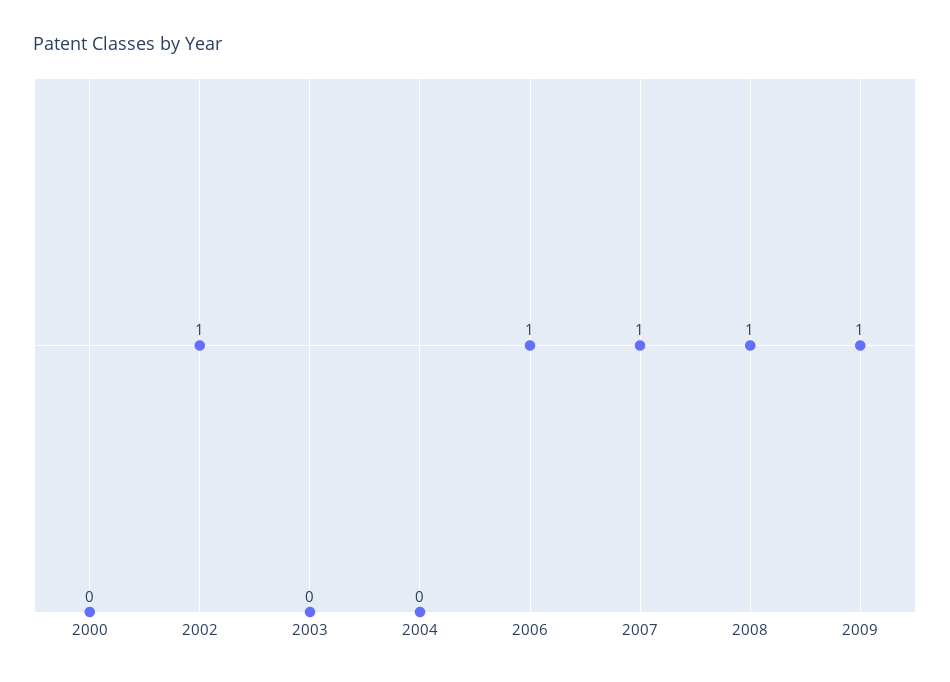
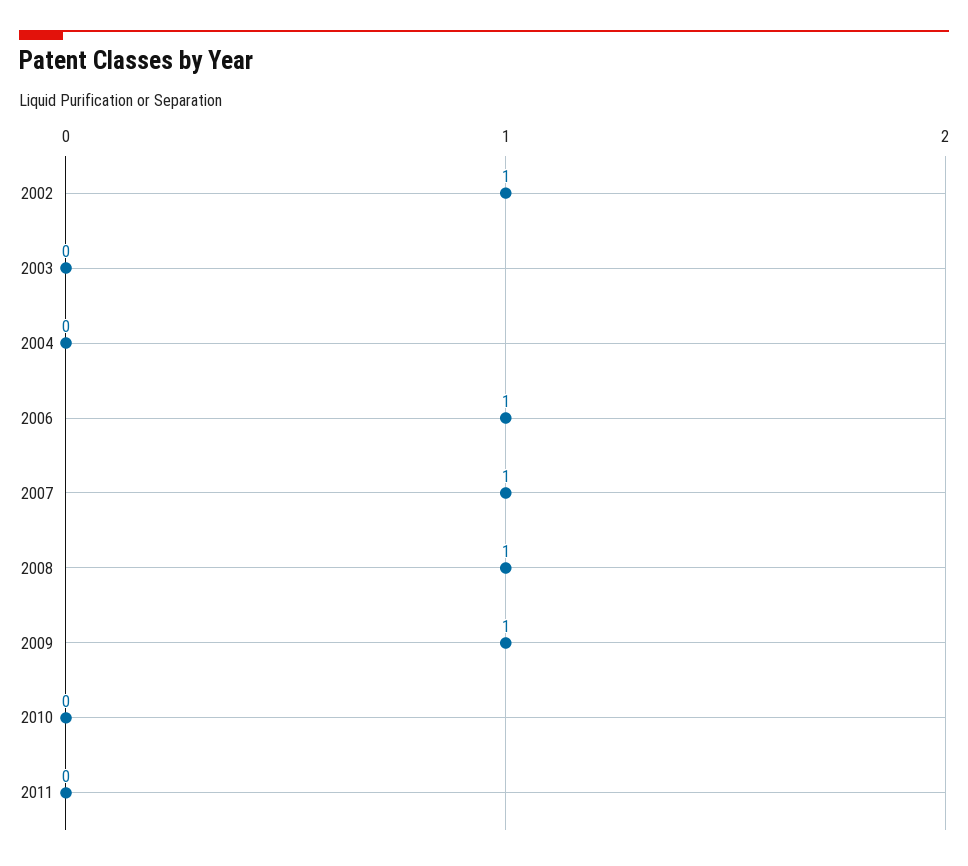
2000: 0 -> none
2010: none -> 0
2011: none -> 0

